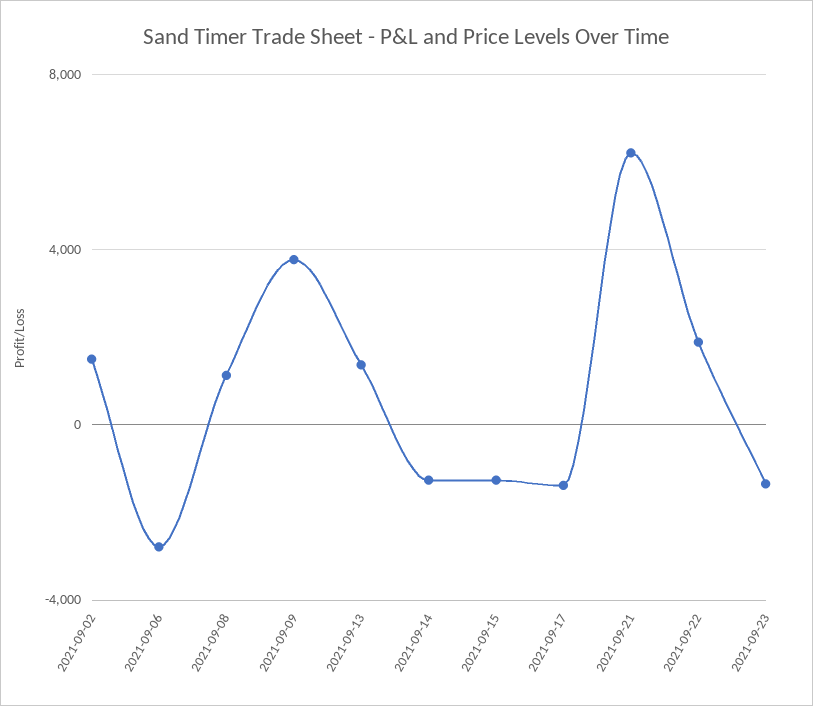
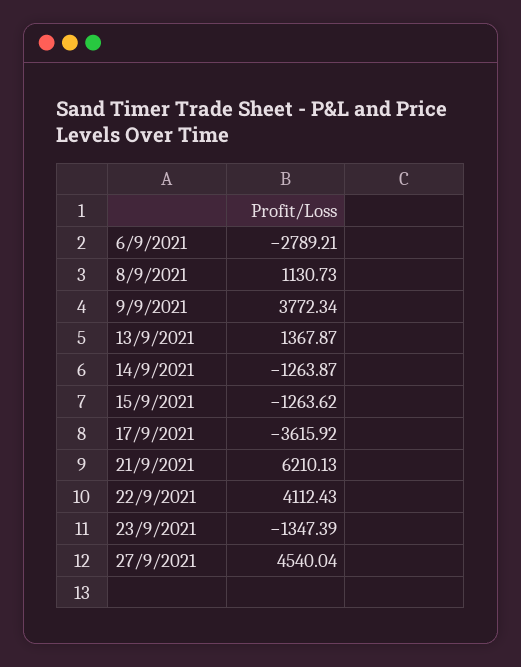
2021-09-02: 1500 -> none
2021-09-17: -1500 -> -3615.92
2021-09-22: 2000 -> 4112.43
27/9/2021: none -> 4540.04

